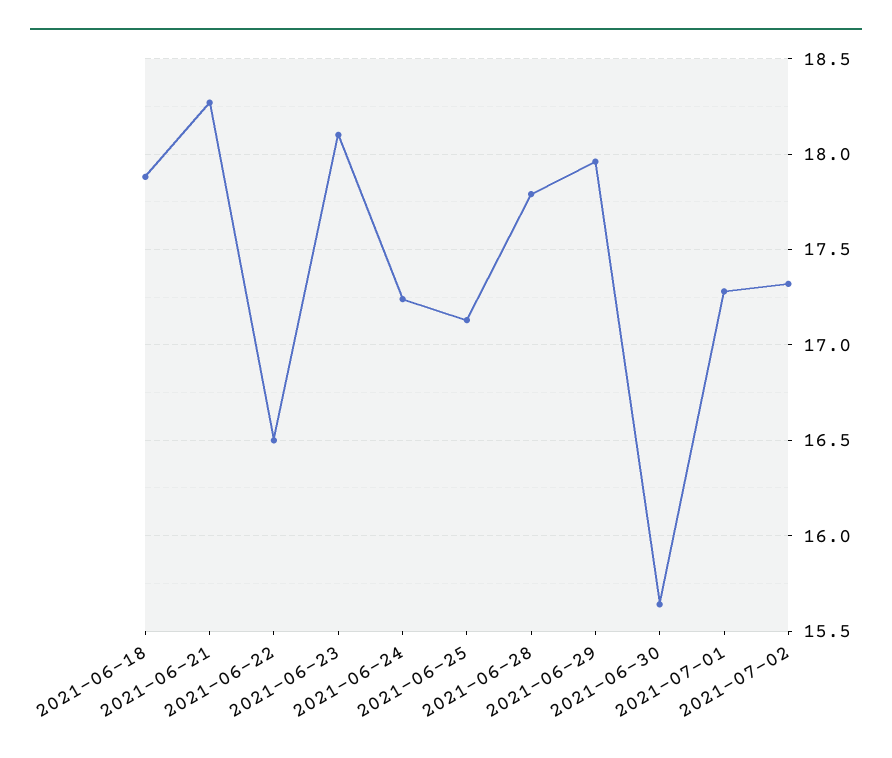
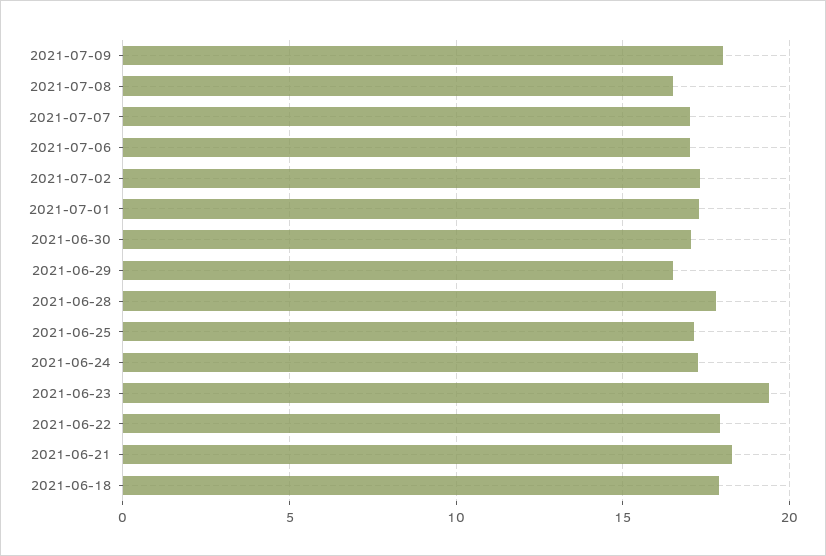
2021-06-22: 16.5 -> 18
2021-06-23: 18.1 -> 19.5
2021-06-29: 17.95 -> 16.5
2021-06-30: 15.65 -> 17
2021-07-09: none -> 18
2021-07-08: none -> 16.5
2021-07-07: none -> 17
2021-07-06: none -> 17

